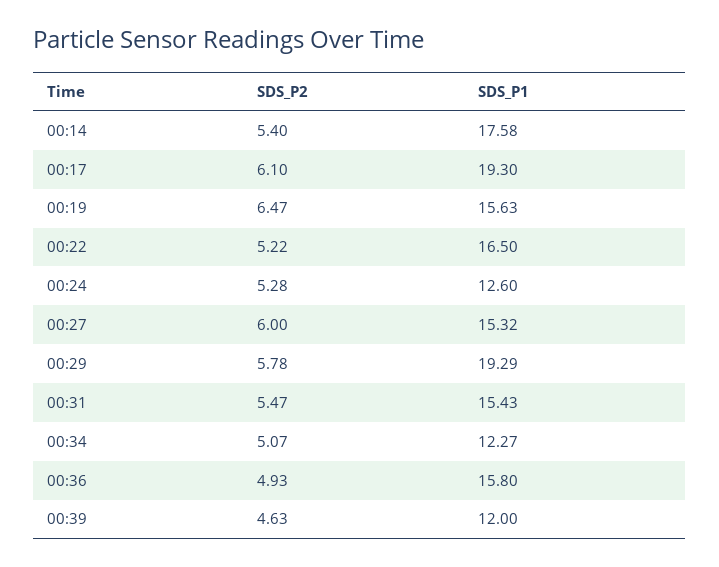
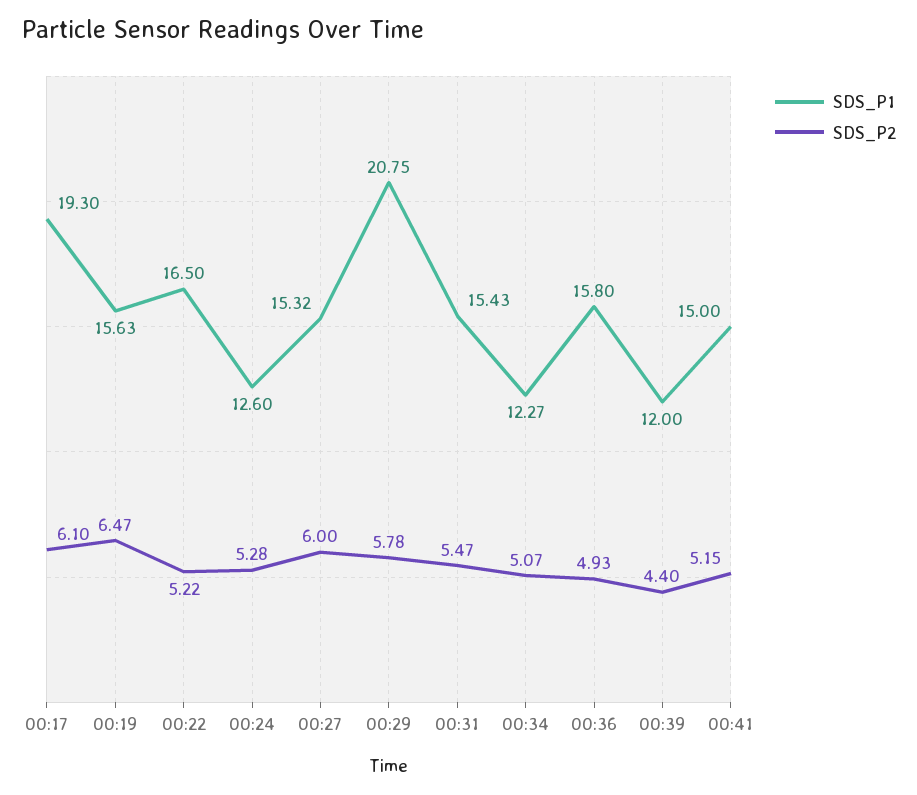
SDS_P2, 00:14: 5.4 -> none
SDS_P1, 00:14: 17.58 -> none
SDS_P1, 00:29: 19.29 -> 20.75
SDS_P2, 00:39: 4.63 -> 4.4
SDS_P1, 00:41: none -> 15
SDS_P2, 00:41: none -> 5.15

